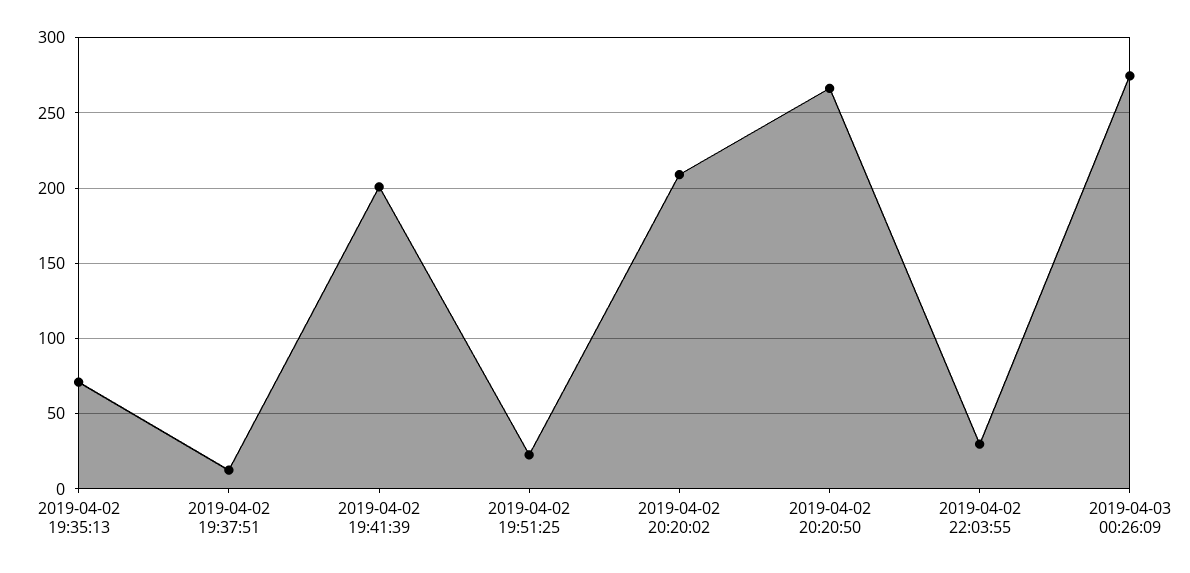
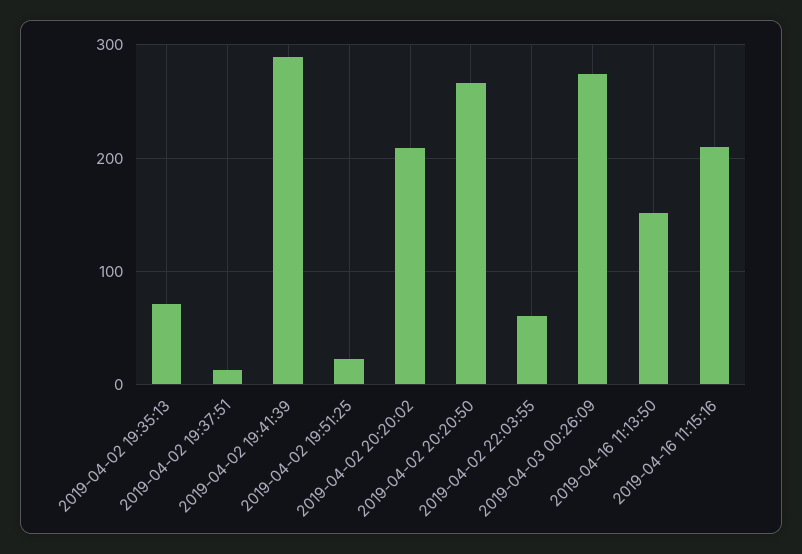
2019-04-02 19:41:39: 200 -> 290
2019-04-02 22:03:55: 30 -> 60
2019-04-16 11:13:50: none -> 150
2019-04-16 11:15:16: none -> 210

